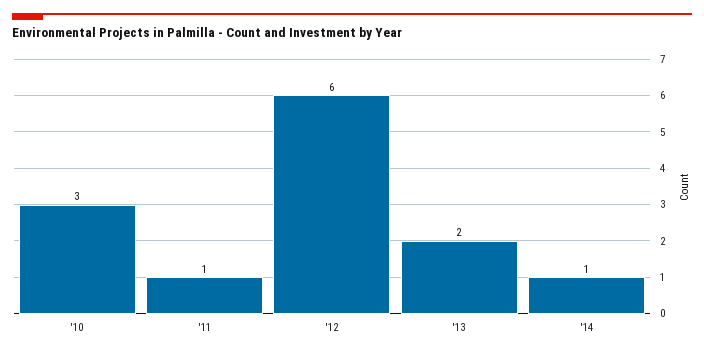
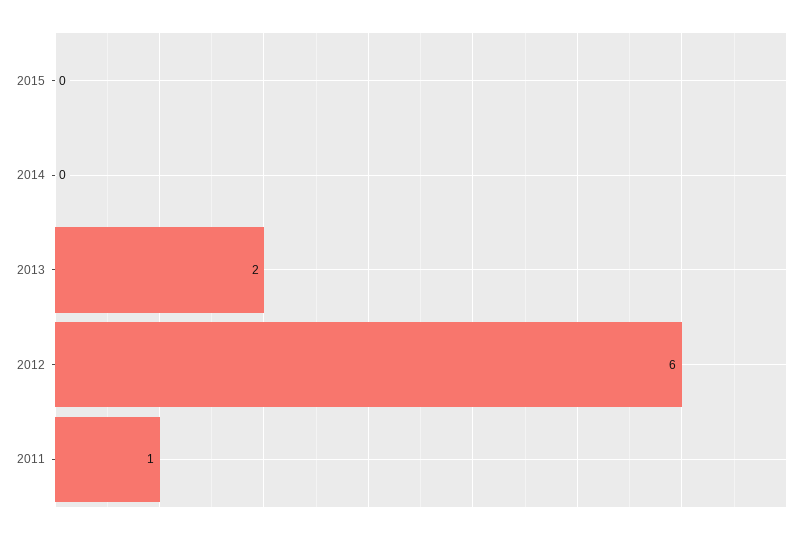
'10: 3 -> none
'14: 1 -> 0
2015: none -> 0

